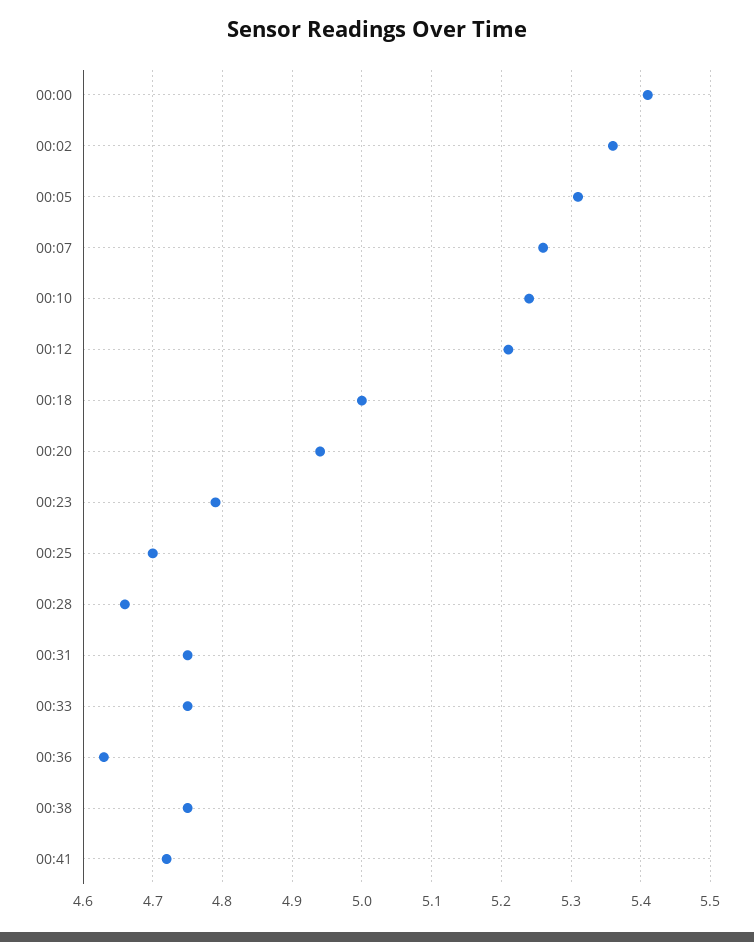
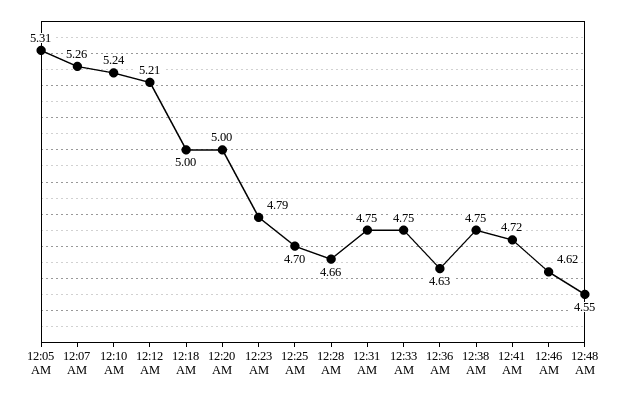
00:00: 5.41 -> none
00:02: 5.36 -> none
00:20: 4.94 -> 5
12:46 AM: none -> 4.62
12:48 AM: none -> 4.55

